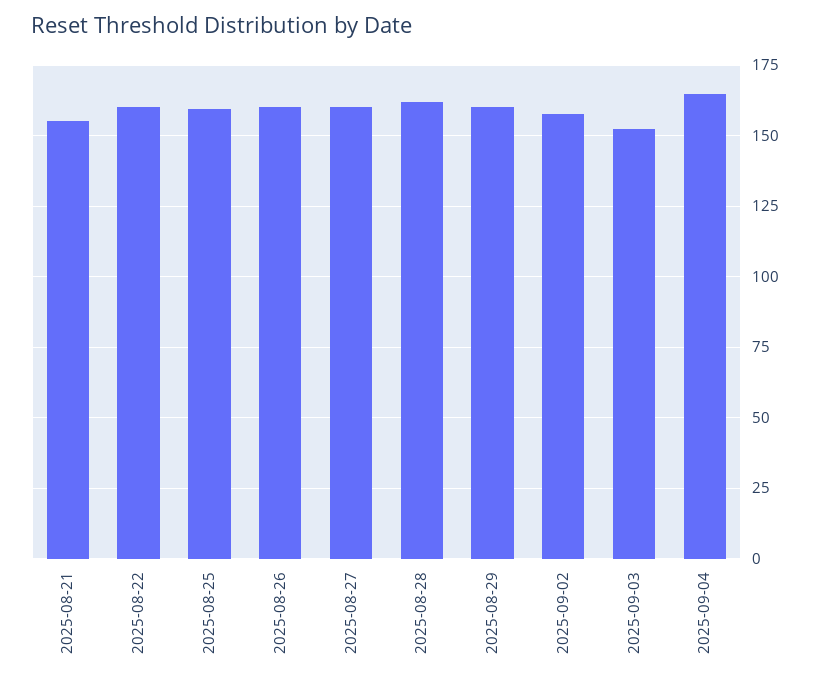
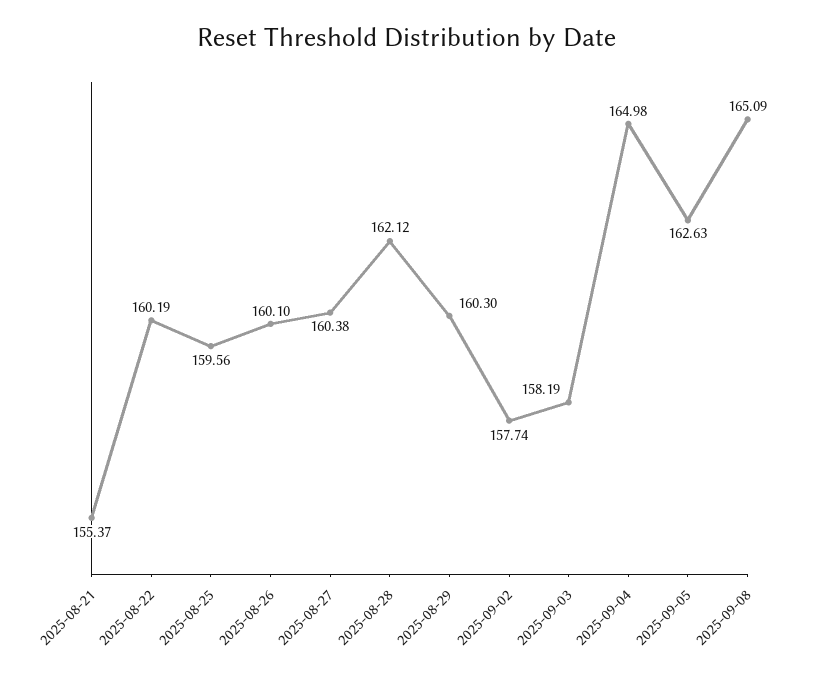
2025-09-03: 152.5 -> 158.19
2025-09-05: none -> 162.63
2025-09-08: none -> 165.09

